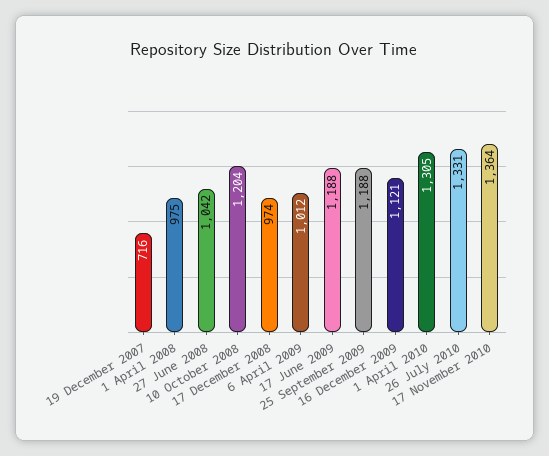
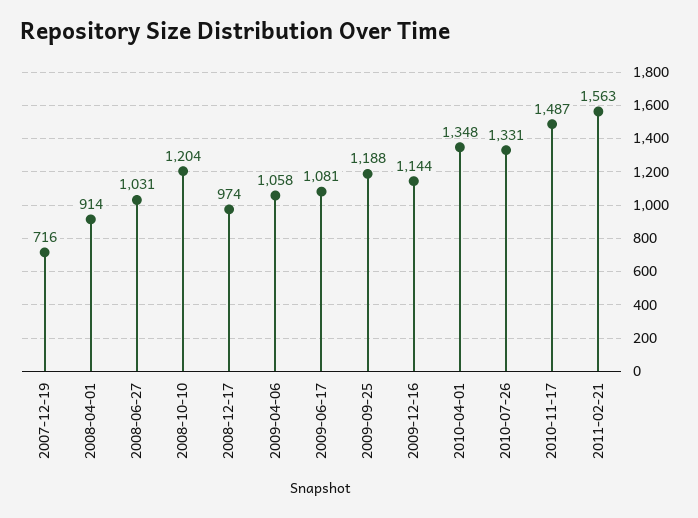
1 April 2008: 975 -> 914
27 June 2008: 1042 -> 1031
6 April 2009: 1012 -> 1058
17 June 2009: 1188 -> 1081
16 December 2009: 1121 -> 1144
1 April 2010: 1305 -> 1348
17 November 2010: 1364 -> 1487
2011-02-21: none -> 1563

